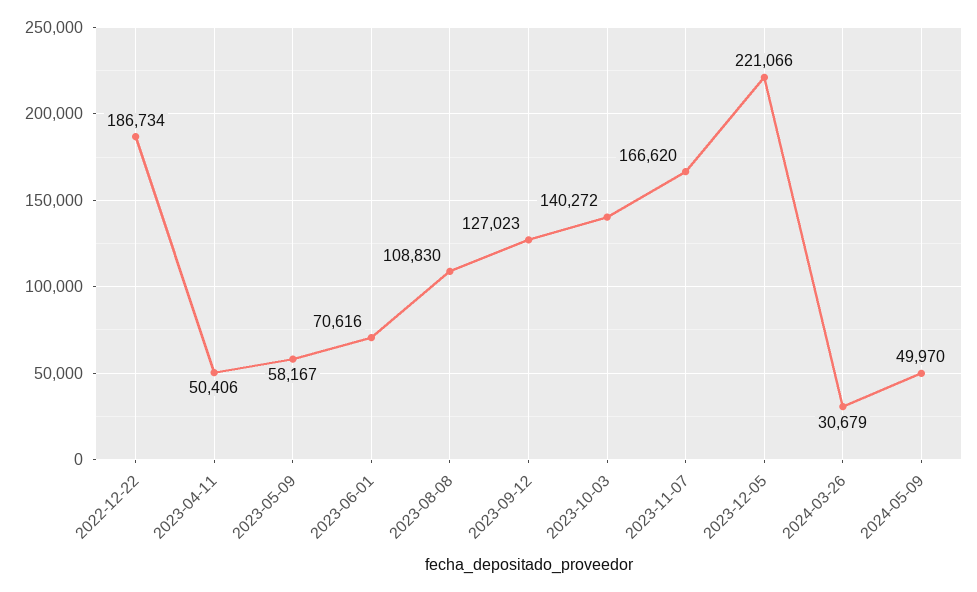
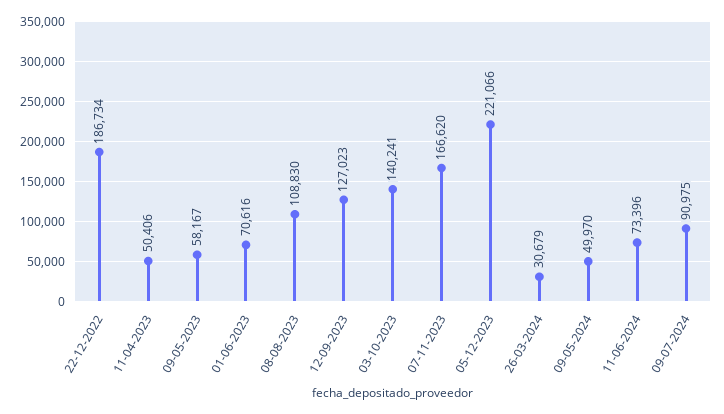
2023-10-03: 140272 -> 140241
11-06-2024: none -> 73396
09-07-2024: none -> 90975

